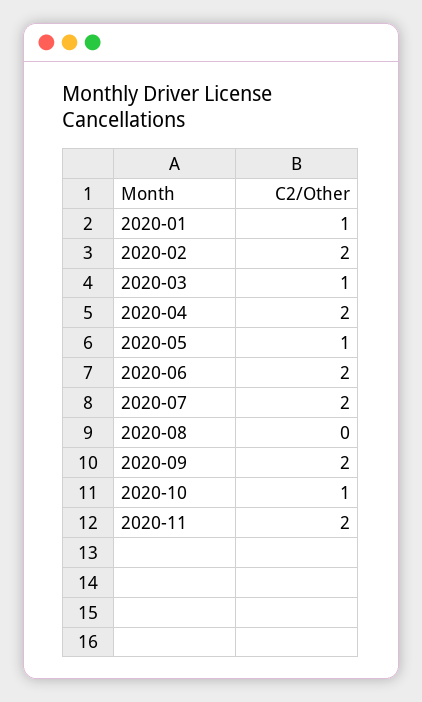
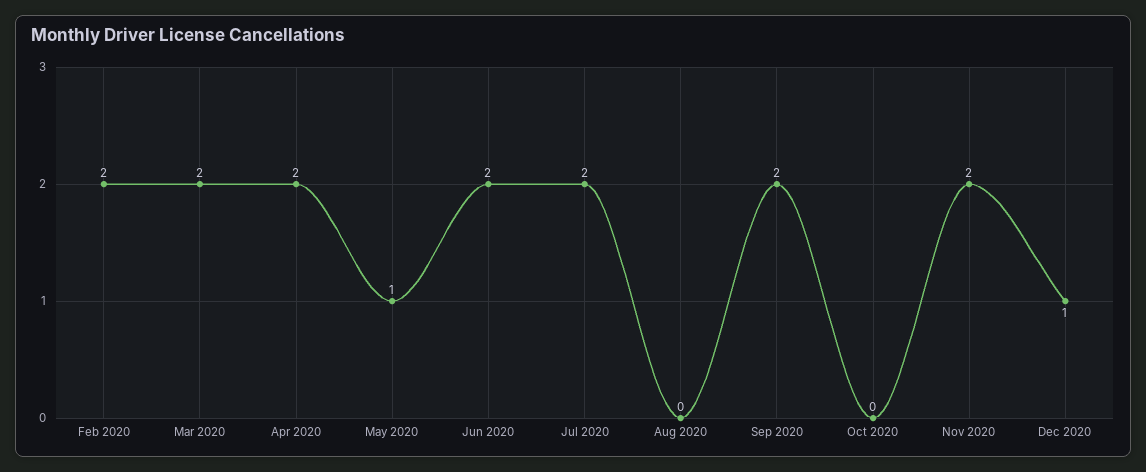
2020-01: 1 -> none
2020-03: 1 -> 2
2020-10: 1 -> 0
Dec 2020: none -> 1

